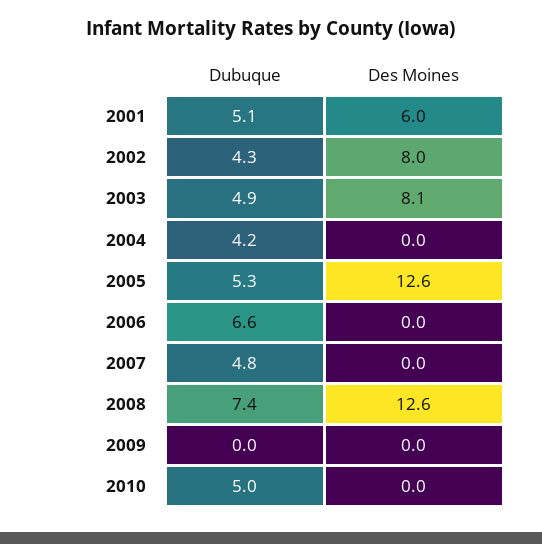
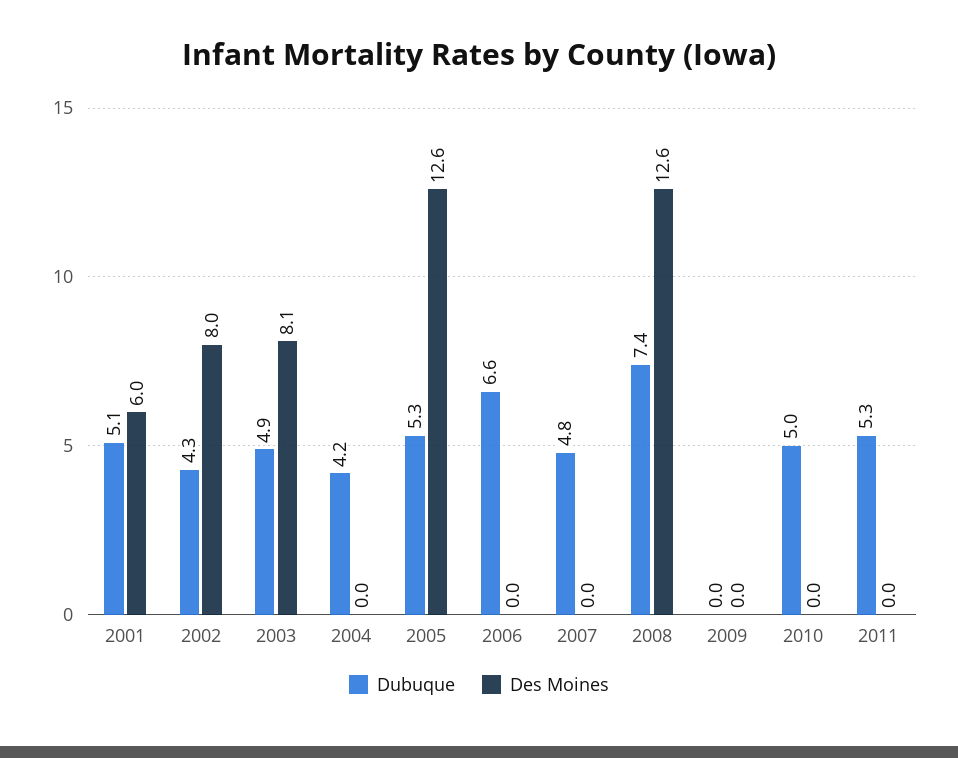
Dubuque, 2011: none -> 5.3
Des Moines, 2011: none -> 0

